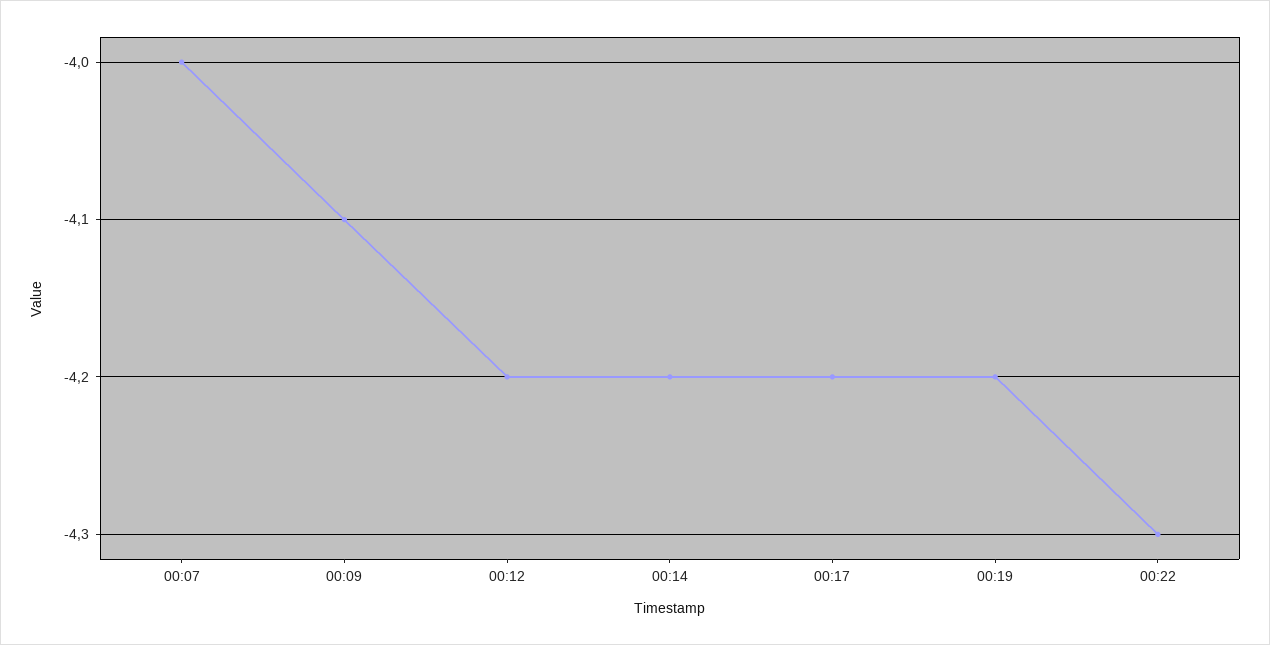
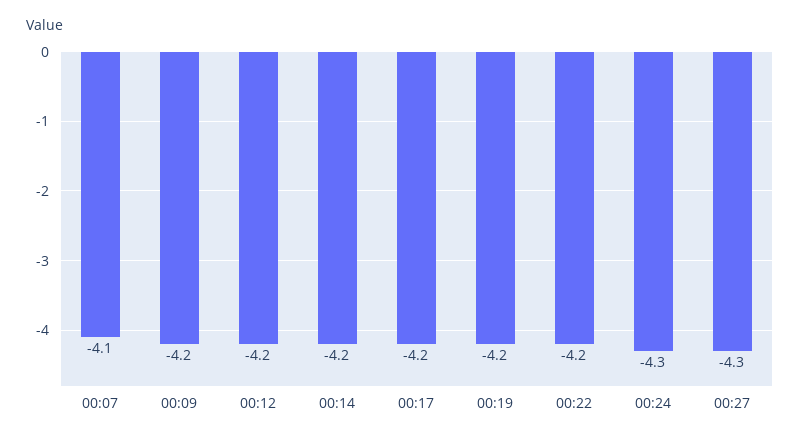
00:07: -4 -> -4.1
00:09: -4.1 -> -4.2
00:22: -4.3 -> -4.2
00:24: none -> -4.3
00:27: none -> -4.3

